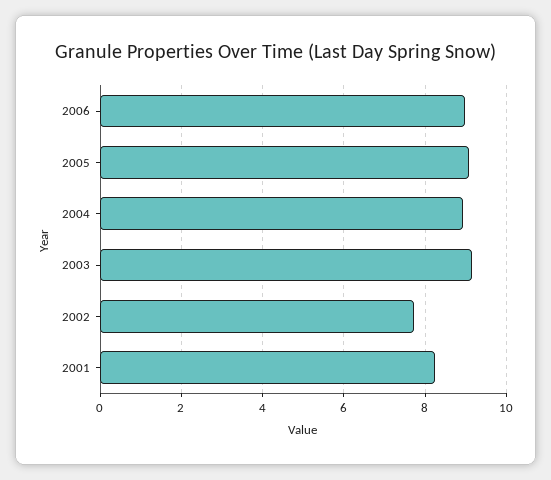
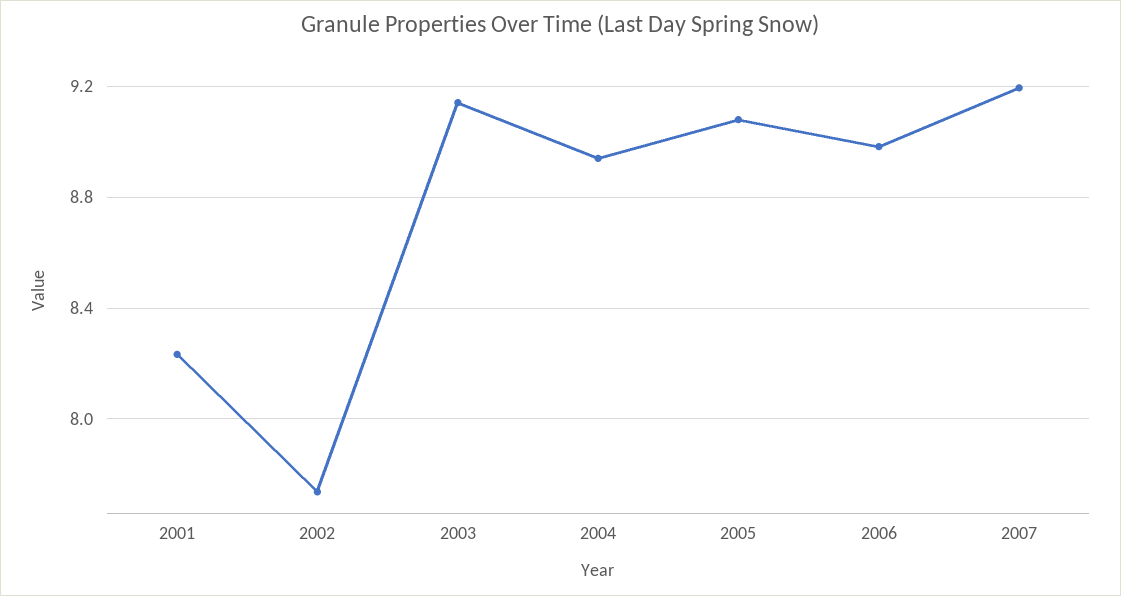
2007: none -> 9.2

